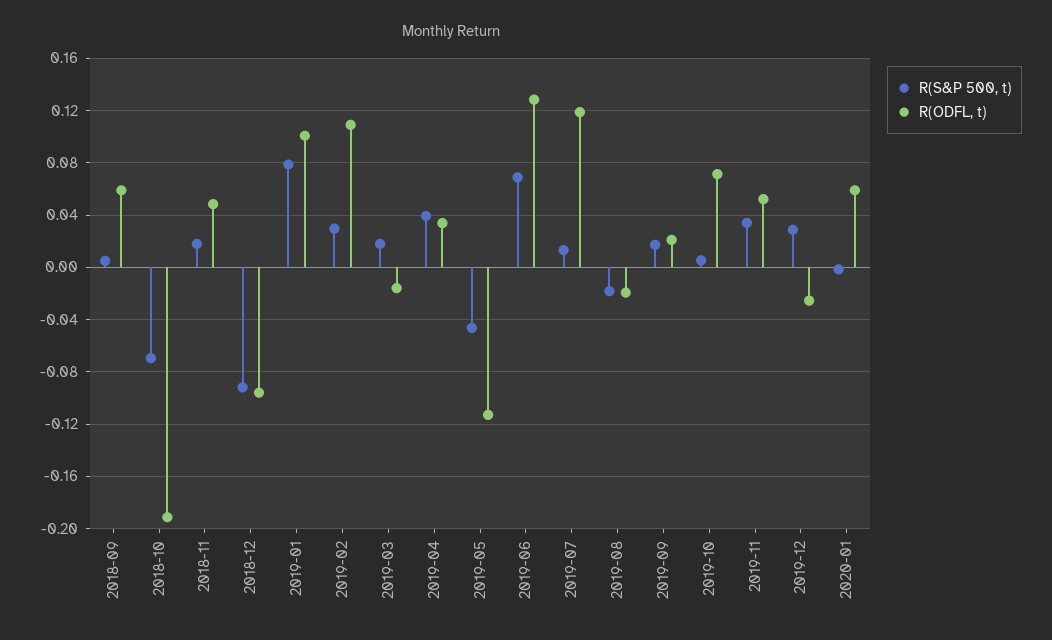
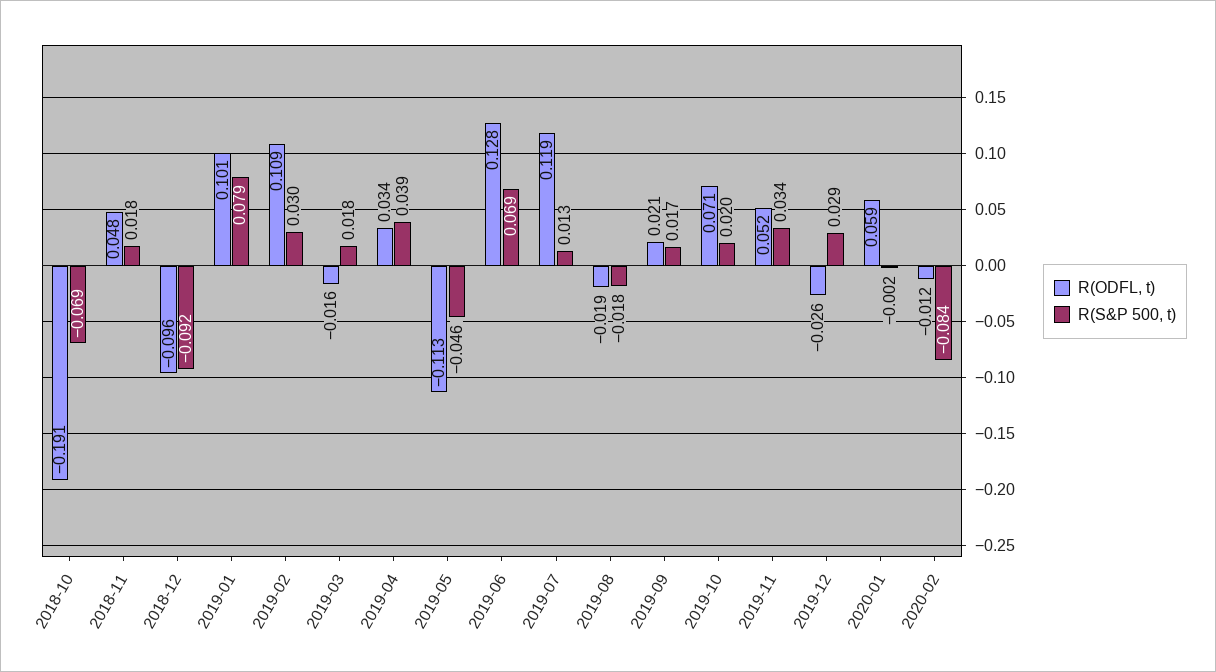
R(S&P 500, t), 2018-09: 0.005 -> none
R(ODFL, t), 2018-09: 0.06 -> none
R(S&P 500, t), 2019-10: 0.005 -> 0.02
R(ODFL, t), 2020-02: none -> -0.012
R(S&P 500, t), 2020-02: none -> -0.084

